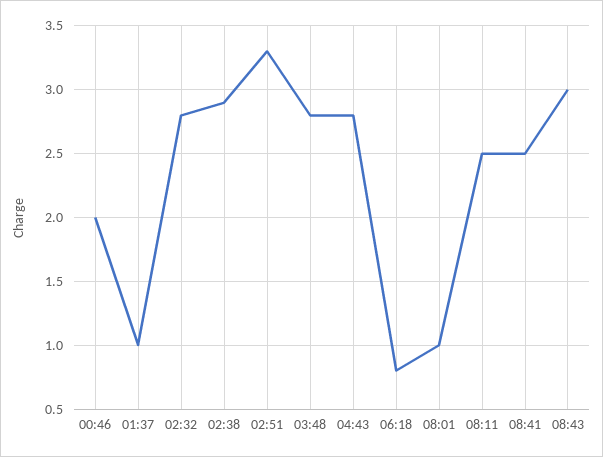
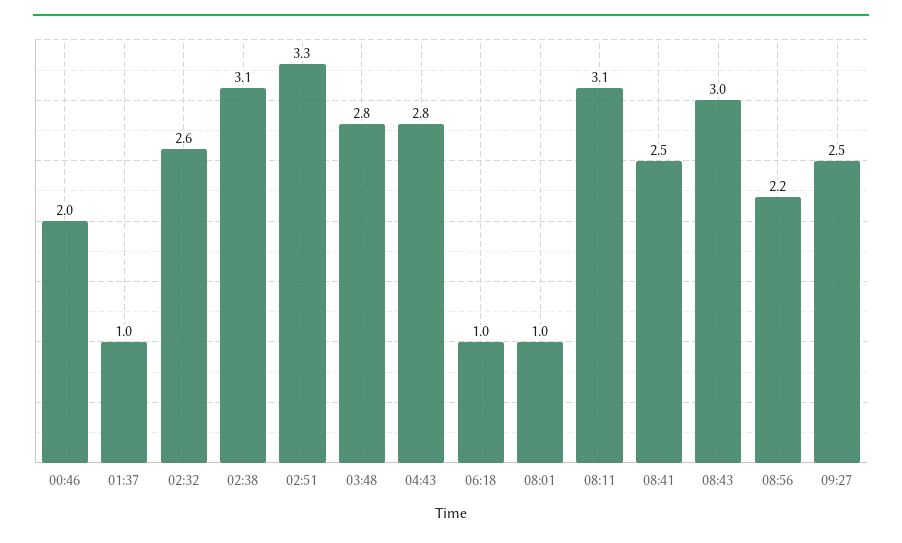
02:32: 2.8 -> 2.6
02:38: 2.9 -> 3.1
06:18: 0.8 -> 1
08:11: 2.5 -> 3.1
08:56: none -> 2.2
09:27: none -> 2.5

